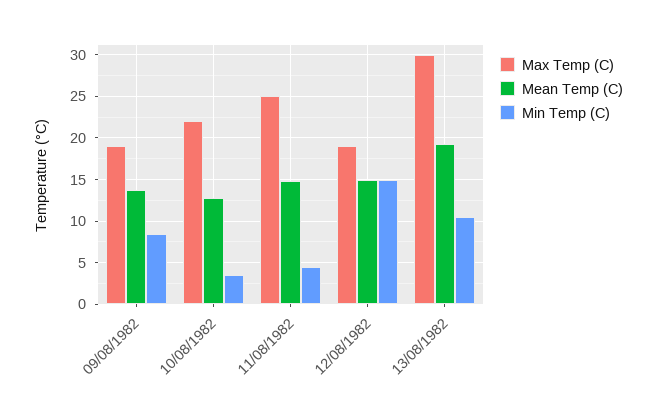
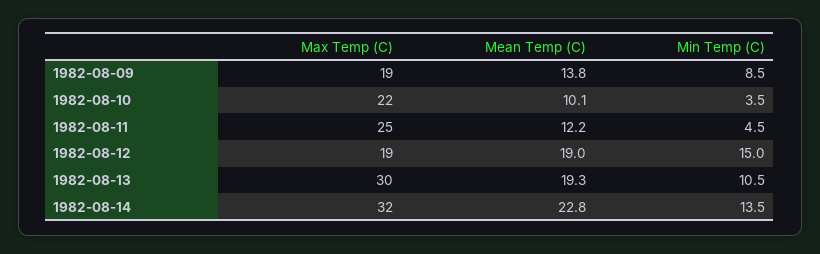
Mean Temp (C), 10/08/1982: 13 -> 10.1
Mean Temp (C), 11/08/1982: 15 -> 12.2
Mean Temp (C), 12/08/1982: 15 -> 19
Max Temp (C), 1982-08-14: none -> 32
Mean Temp (C), 1982-08-14: none -> 22.8
Min Temp (C), 1982-08-14: none -> 13.5

